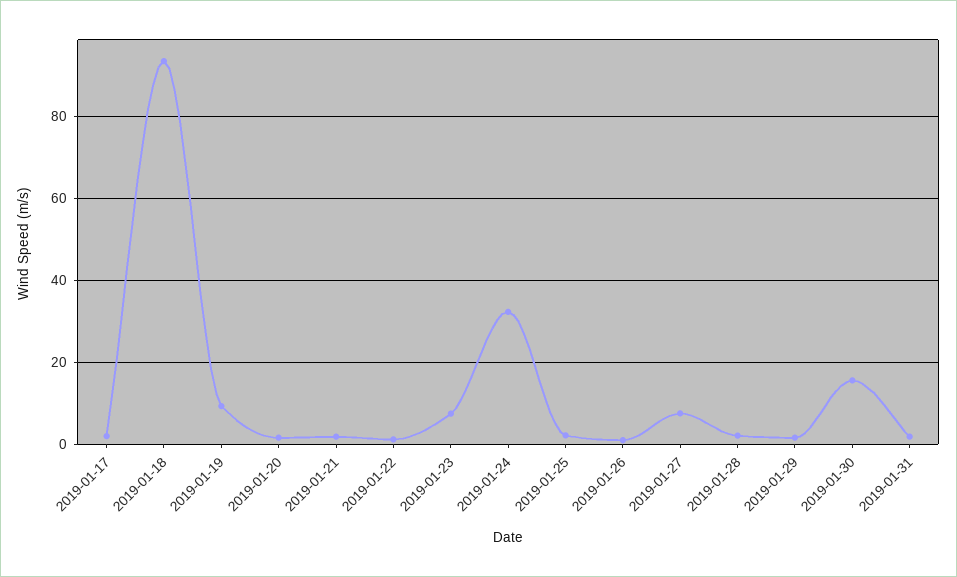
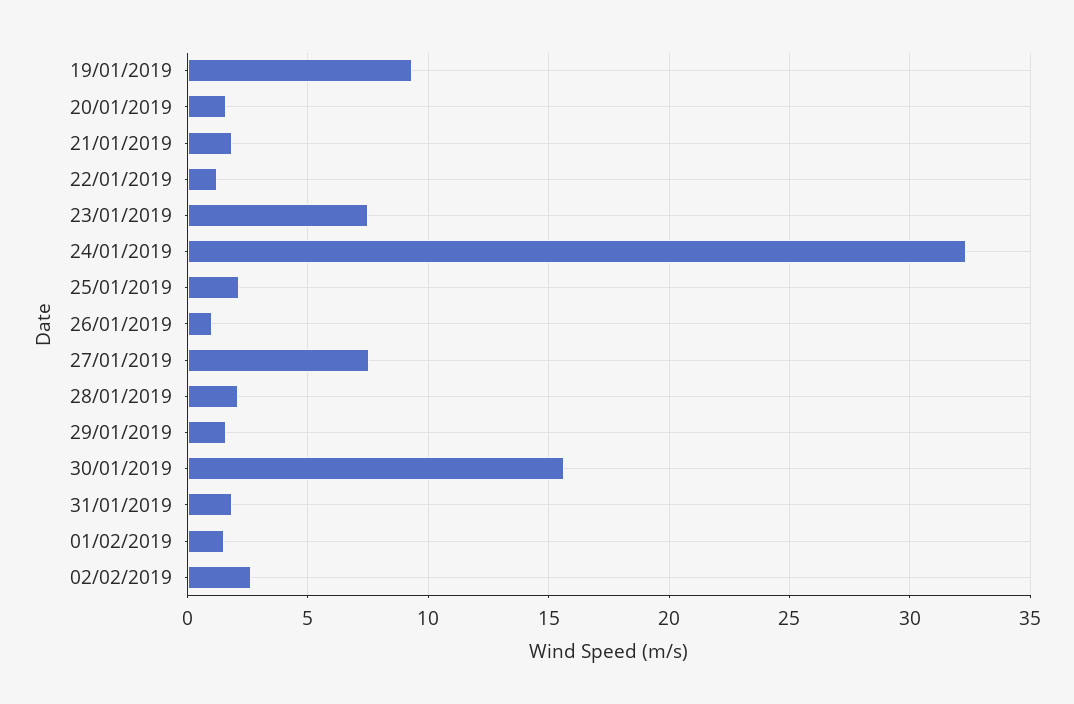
2019-01-17: 2 -> none
2019-01-18: 94 -> none
01/02/2019: none -> 1.5
02/02/2019: none -> 2.5

